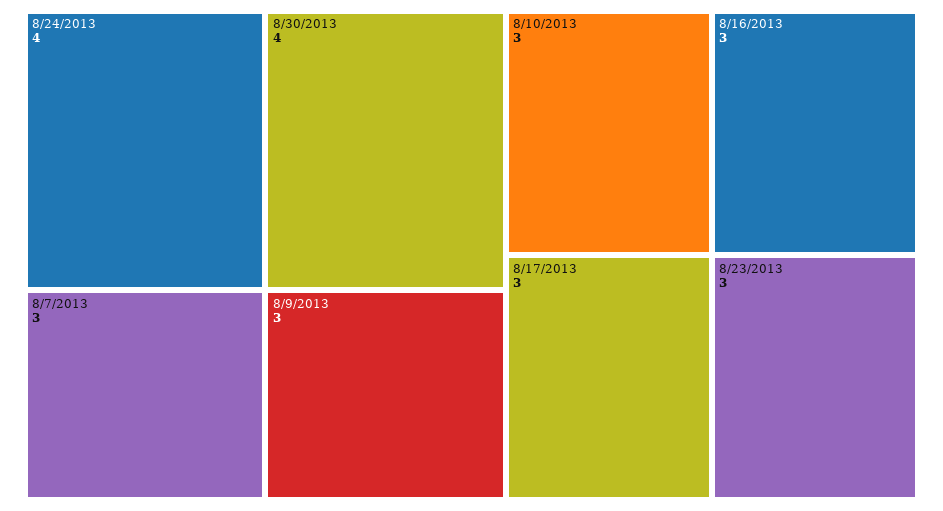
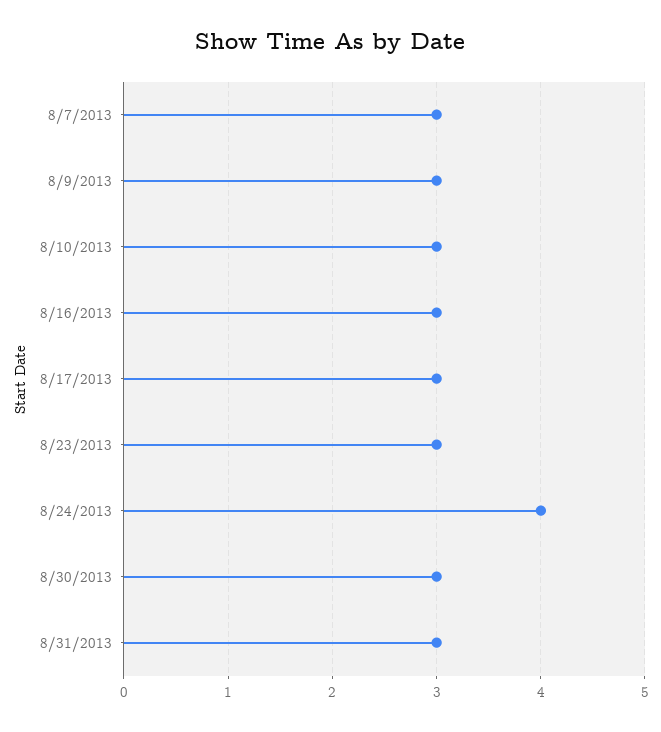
8/30/2013: 4 -> 3
8/31/2013: none -> 3

